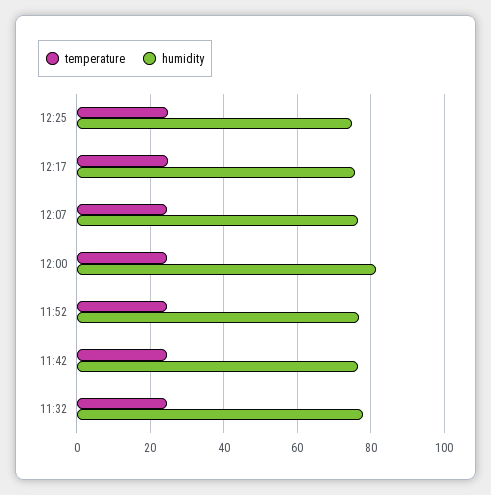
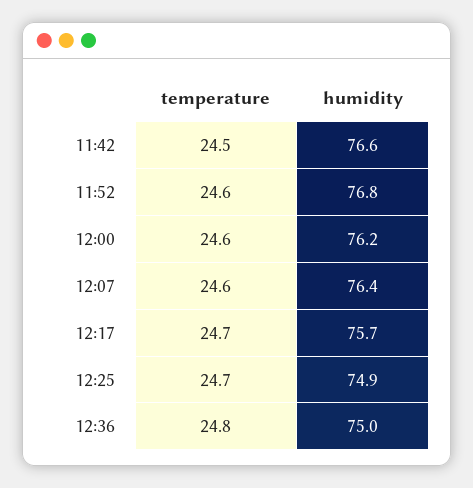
humidity, 12:00: 82 -> 76.2
temperature, 11:32: 24 -> none
humidity, 11:32: 78 -> none
temperature, 12:36: none -> 24.8
humidity, 12:36: none -> 75

